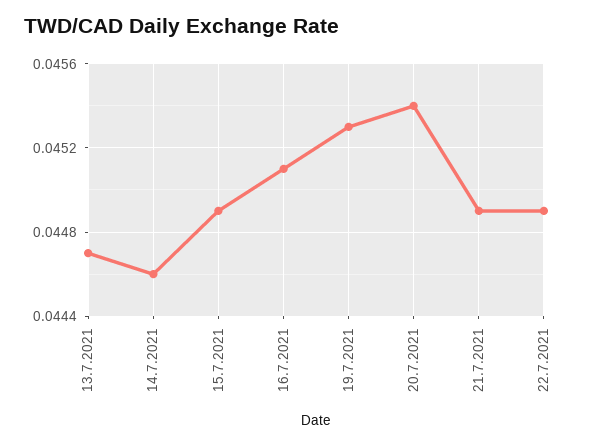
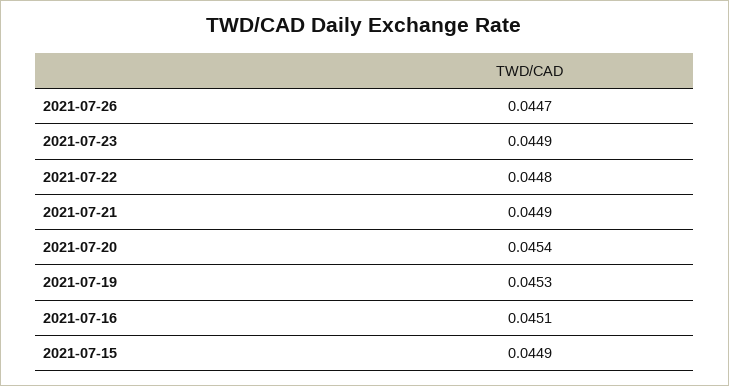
13.7.2021: 0.0447 -> none
14.7.2021: 0.0446 -> none
22.7.2021: 0.0449 -> 0.0448
2021-07-26: none -> 0.0447
2021-07-23: none -> 0.0449

